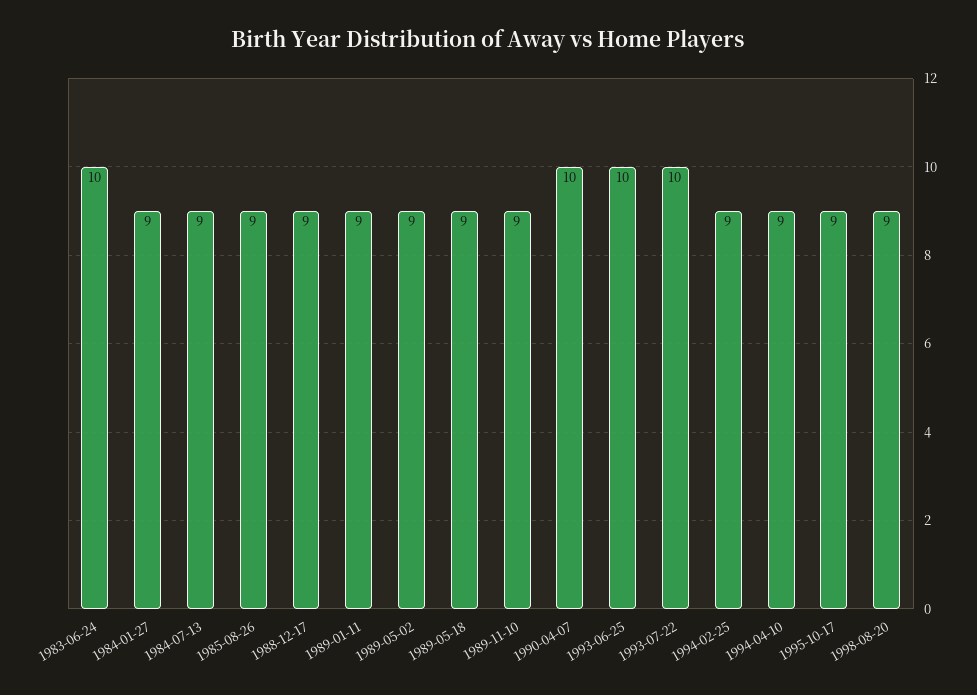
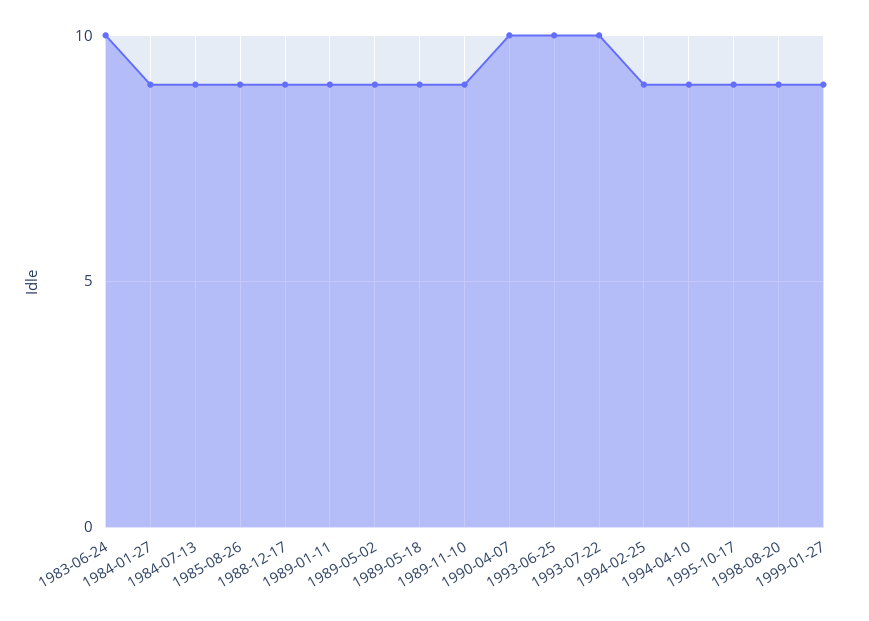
1999-01-27: none -> 9

